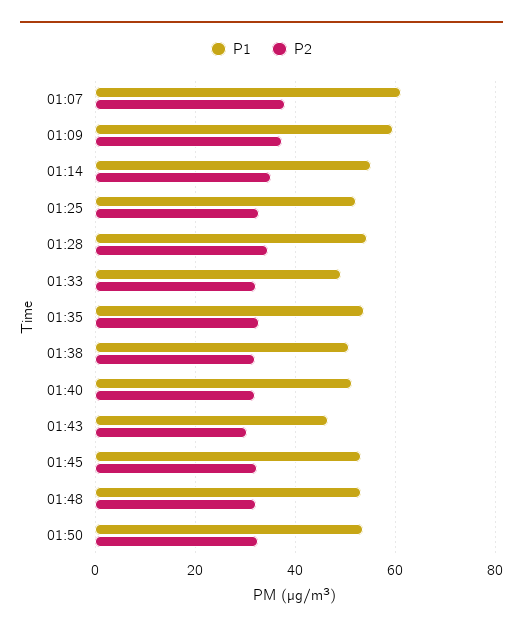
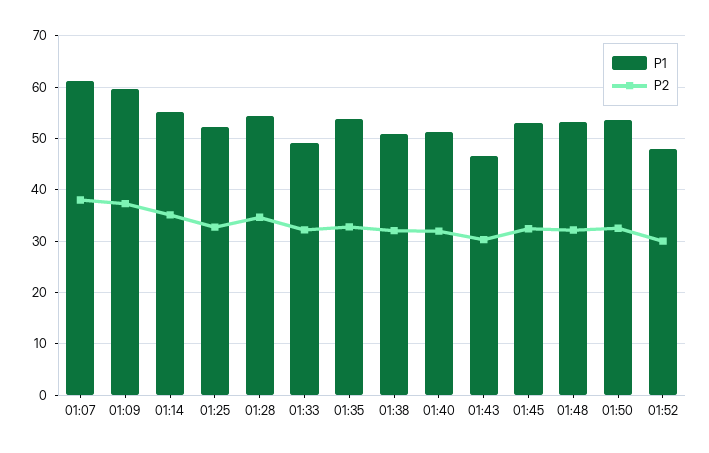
P1, 01:52: none -> 48
P2, 01:52: none -> 30

